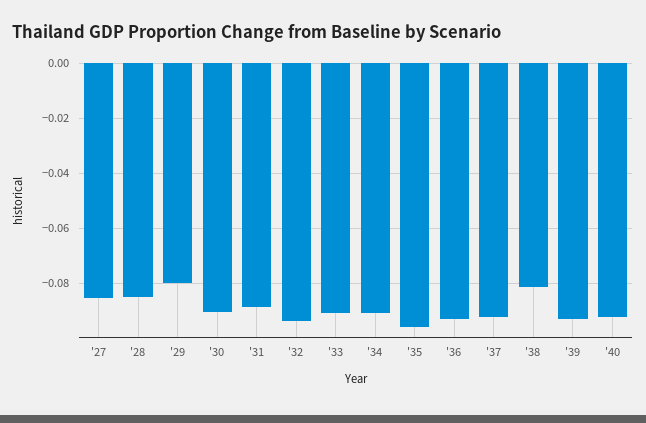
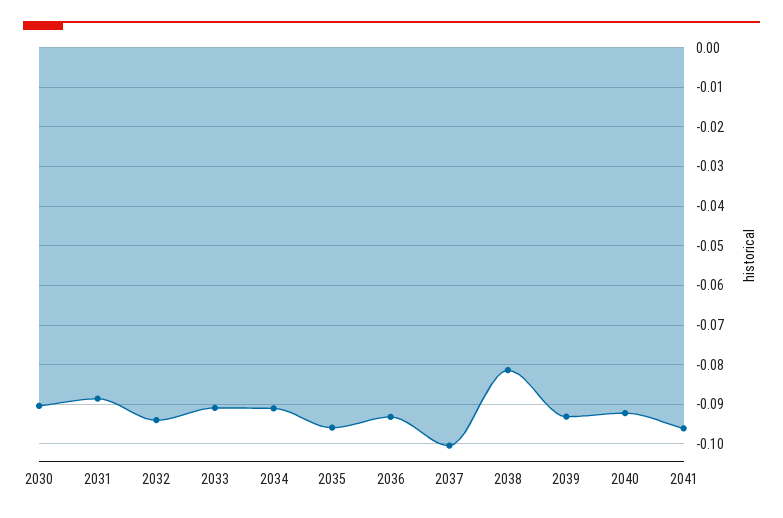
'27: -0.085 -> none
'28: -0.085 -> none
'29: -0.08 -> none
'37: -0.0925 -> -0.1
2041: none -> -0.096

